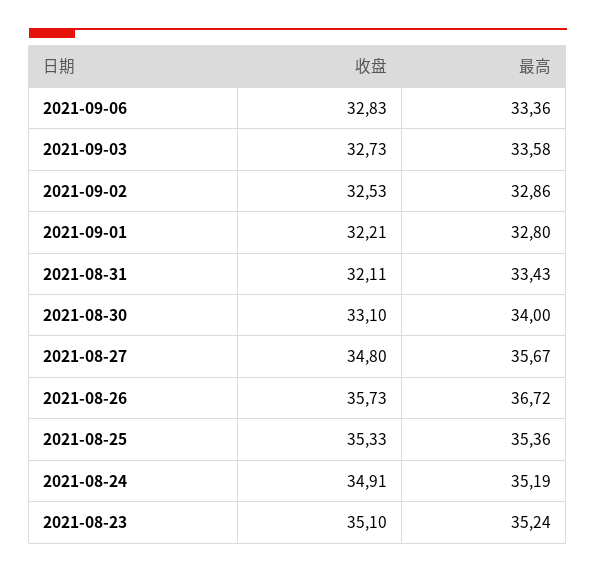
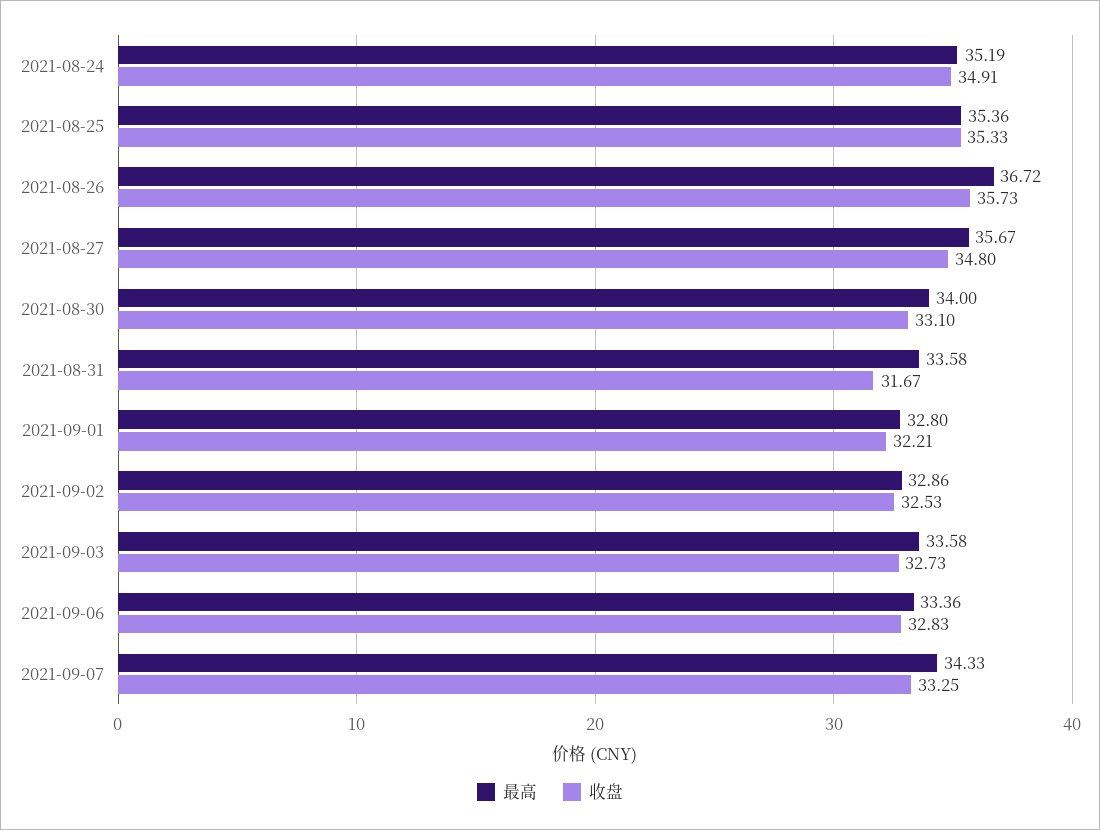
收盘, 2021-08-31: 32.11 -> 31.67
最高, 2021-08-31: 33.43 -> 33.58
收盘, 2021-08-23: 35.1 -> none
最高, 2021-08-23: 35.24 -> none
最高, 2021-09-07: none -> 34.33
收盘, 2021-09-07: none -> 33.25

